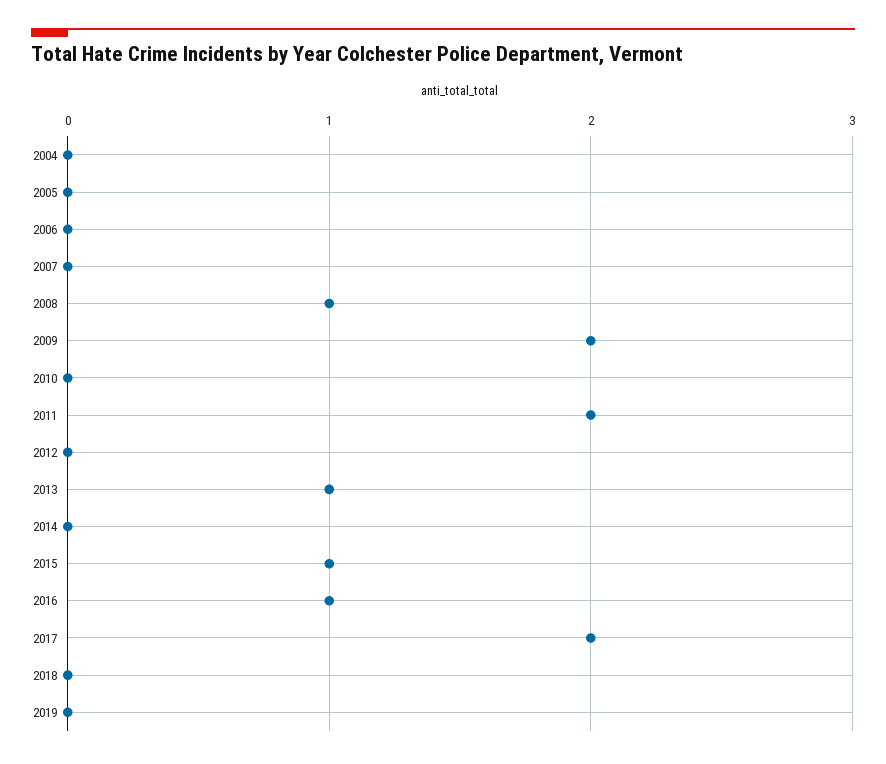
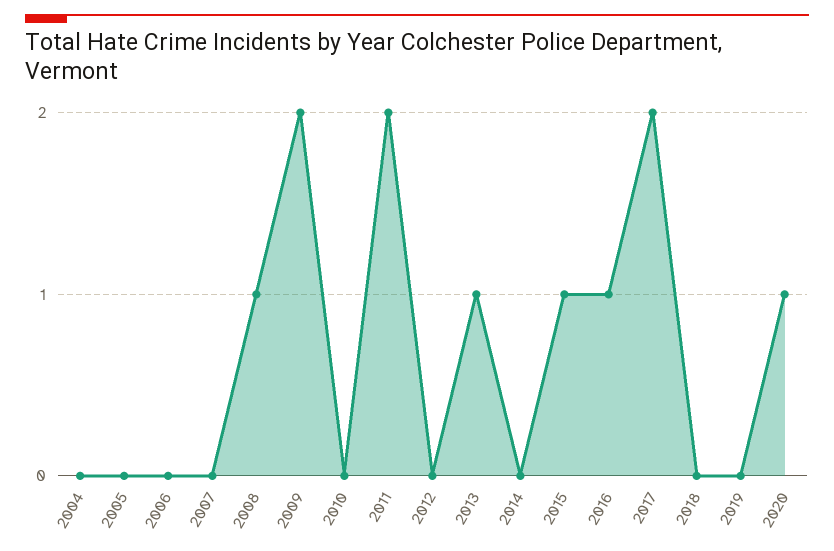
2020: none -> 1

